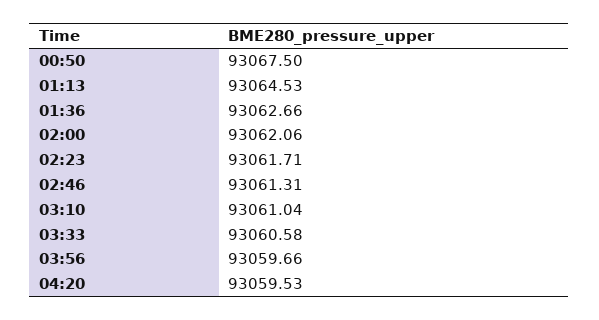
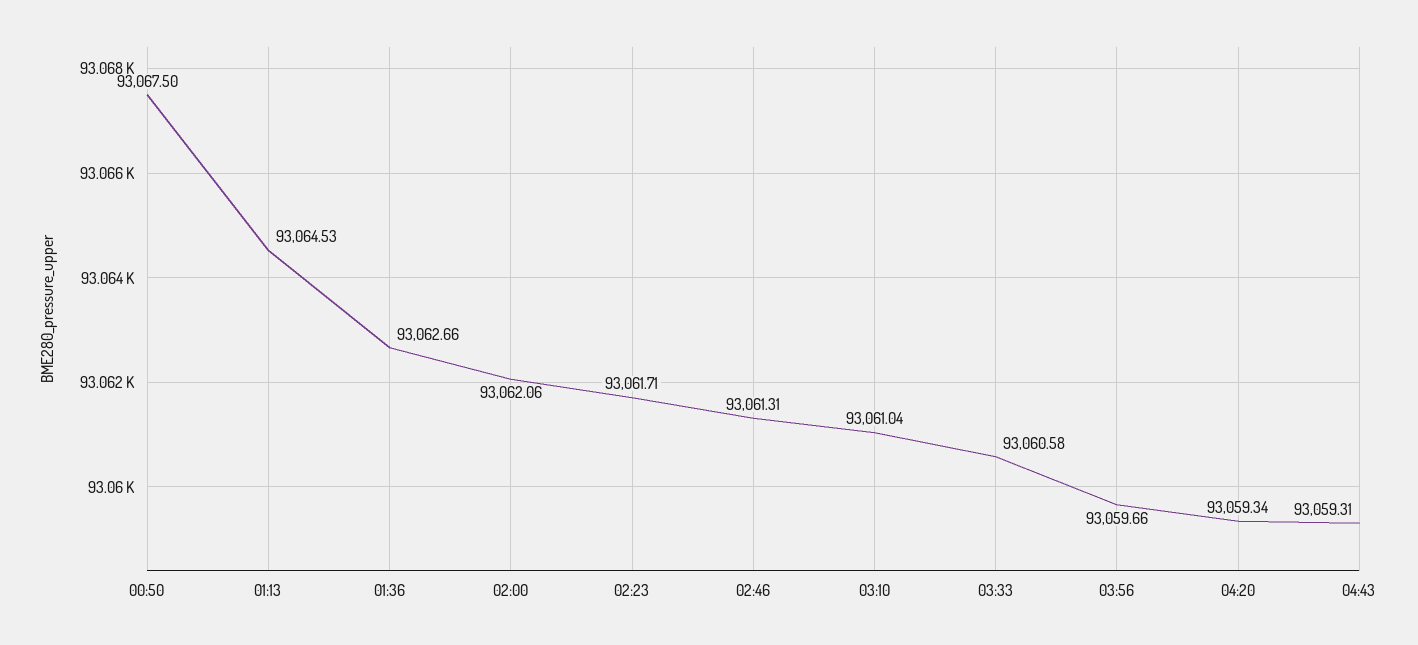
04:20: 93059.53 -> 93059.34
04:43: none -> 93059.31

